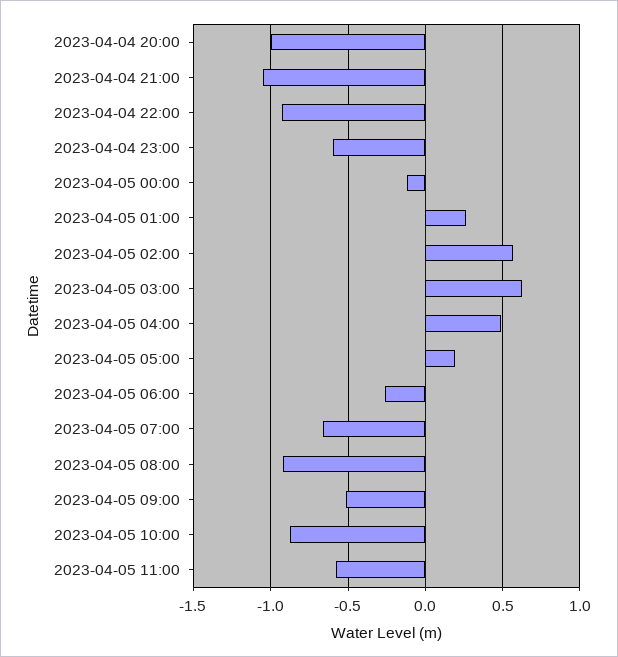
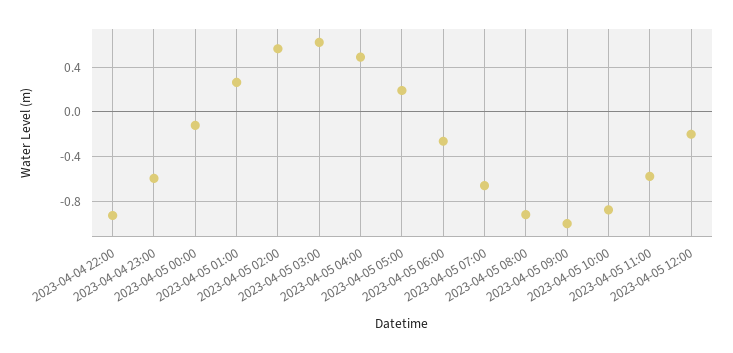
2023-04-04 20:00: -1 -> none
2023-04-04 21:00: -1.05 -> none
2023-04-05 09:00: -0.5 -> -1
2023-04-05 12:00: none -> -0.2

